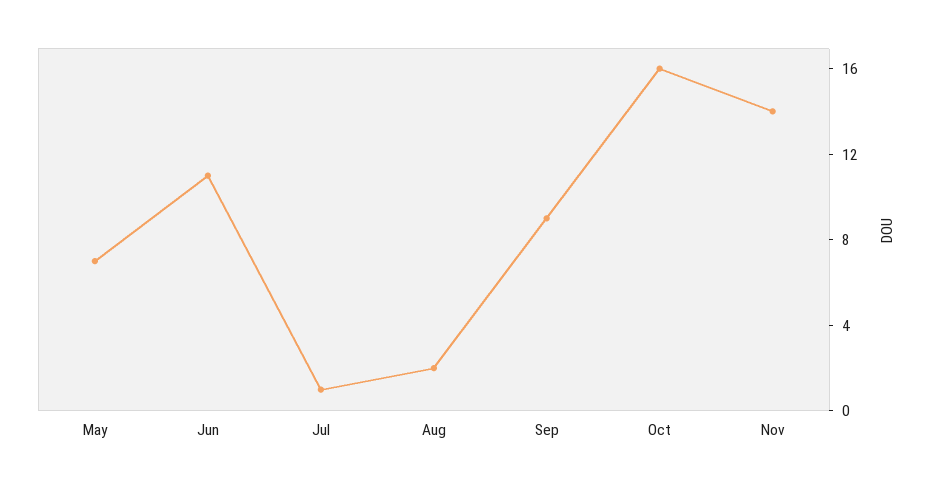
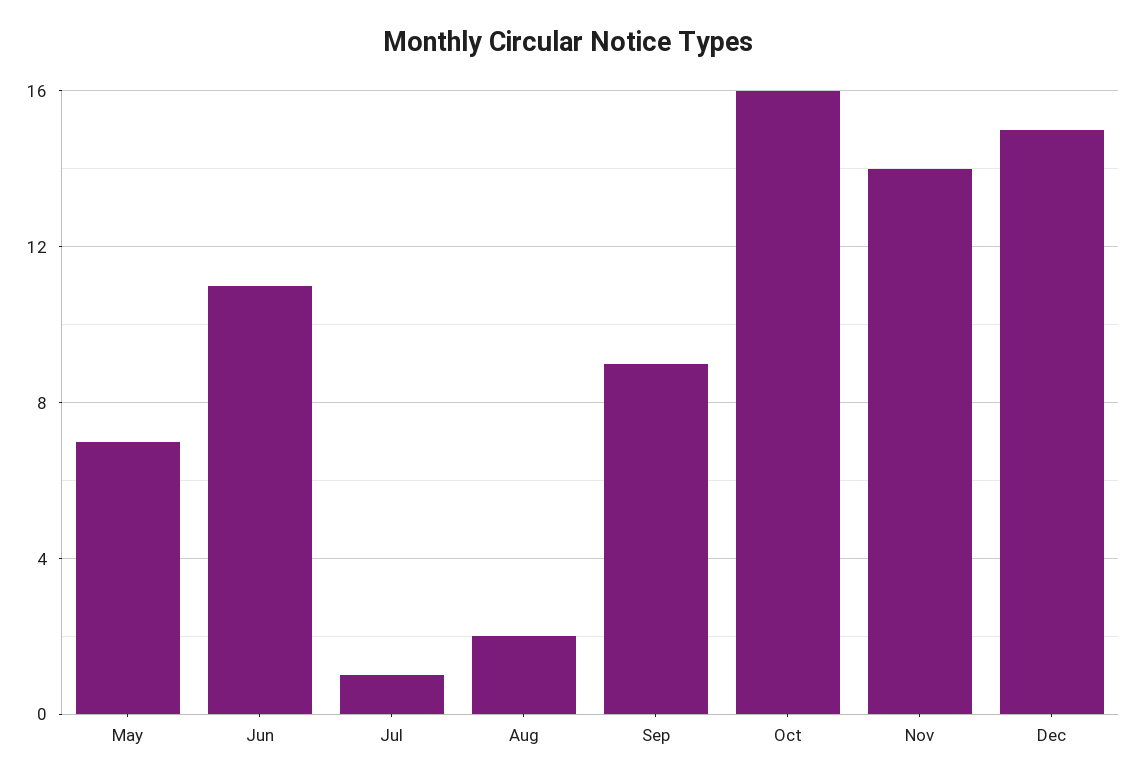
Dec: none -> 15

